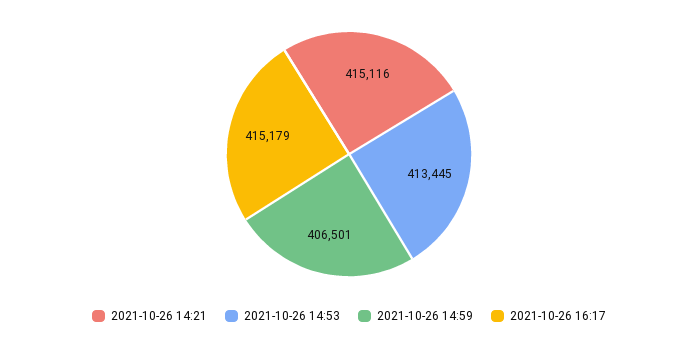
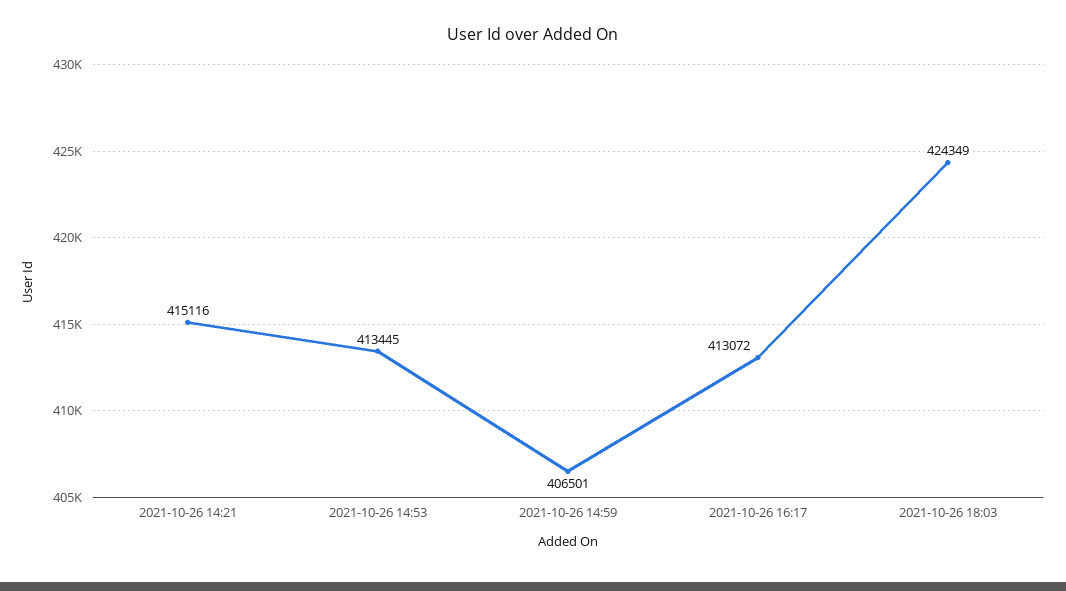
2021-10-26 16:17: 415179 -> 413072
2021-10-26 18:03: none -> 424349

